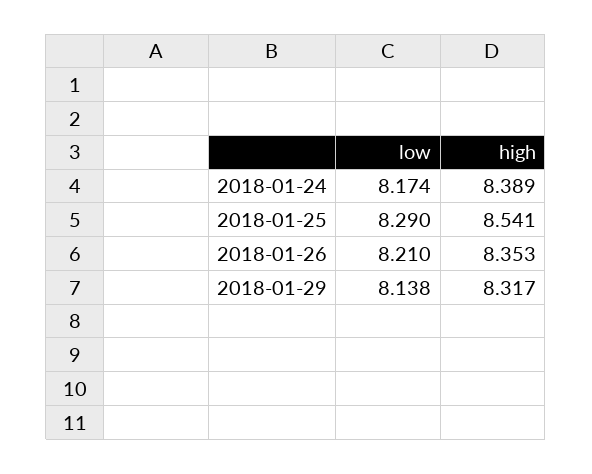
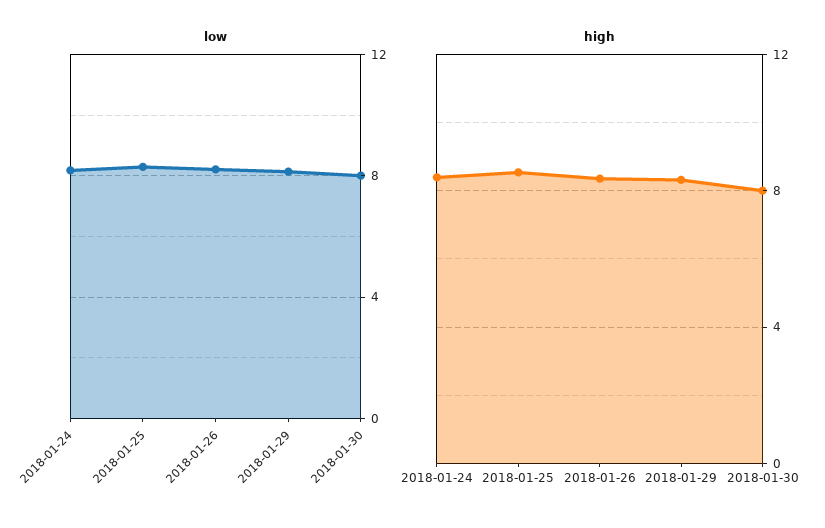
low, 2018-01-30: none -> 8
high, 2018-01-30: none -> 8

